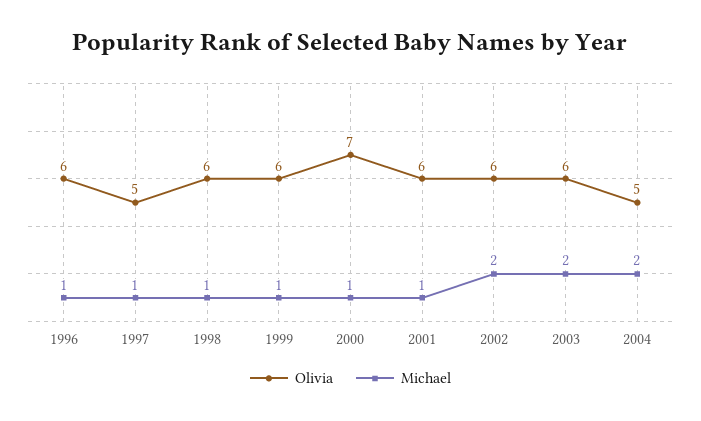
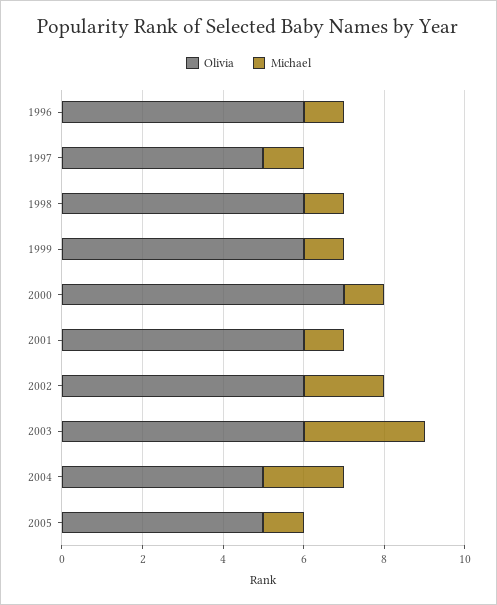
Michael, 2003: 2 -> 3
Olivia, 2005: none -> 5
Michael, 2005: none -> 1

